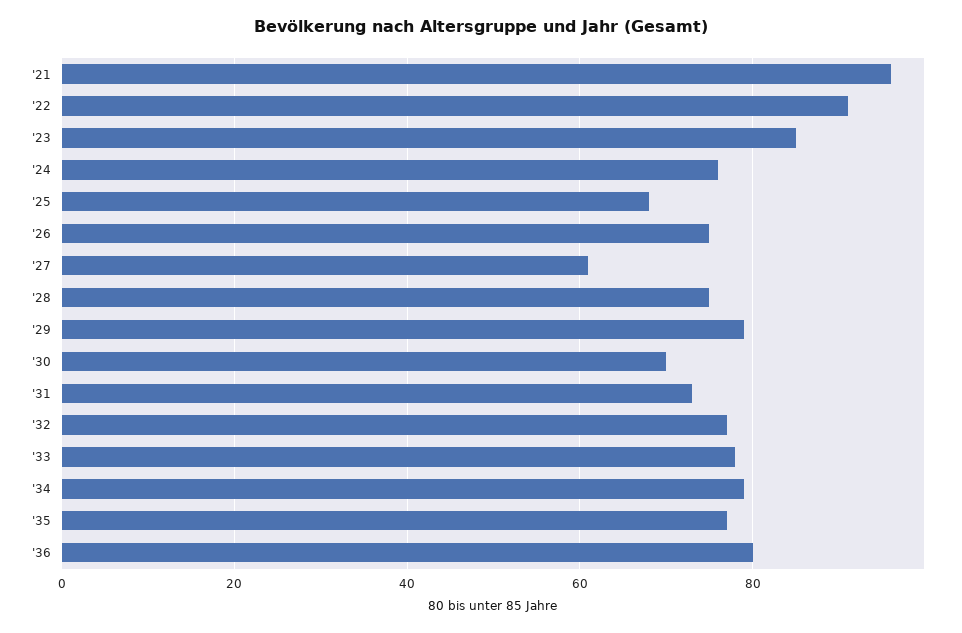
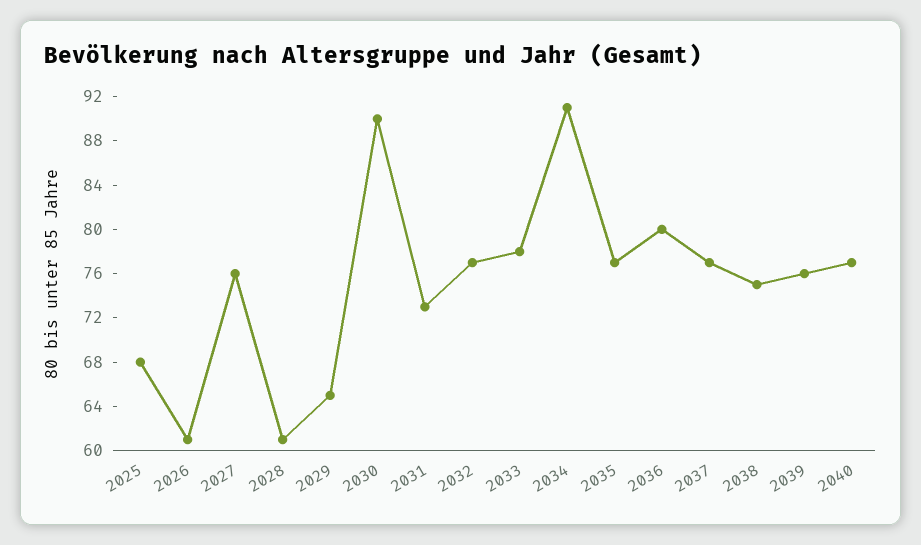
'21: 95 -> none
'22: 90 -> none
'23: 85 -> none
'24: 75 -> none
'26: 75 -> 61
'27: 60 -> 76
'28: 75 -> 61
'29: 80 -> 65
'30: 70 -> 90
'34: 80 -> 91
2037: none -> 77
2038: none -> 75
2039: none -> 76
2040: none -> 77

